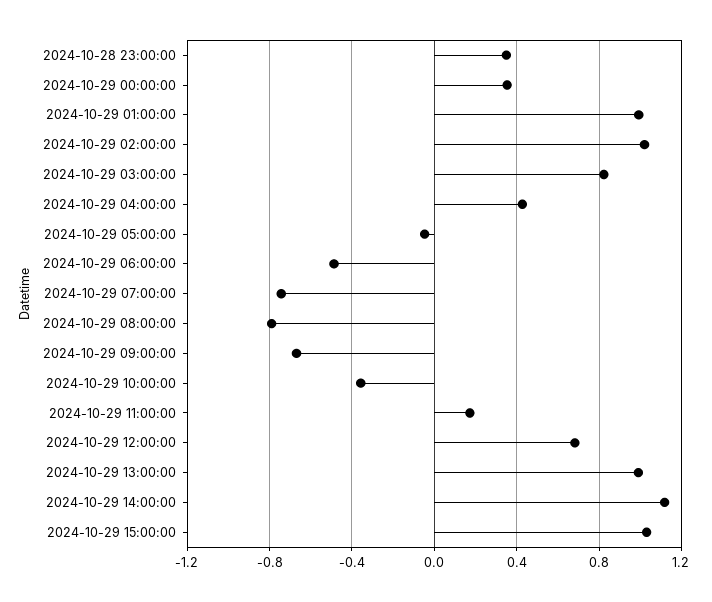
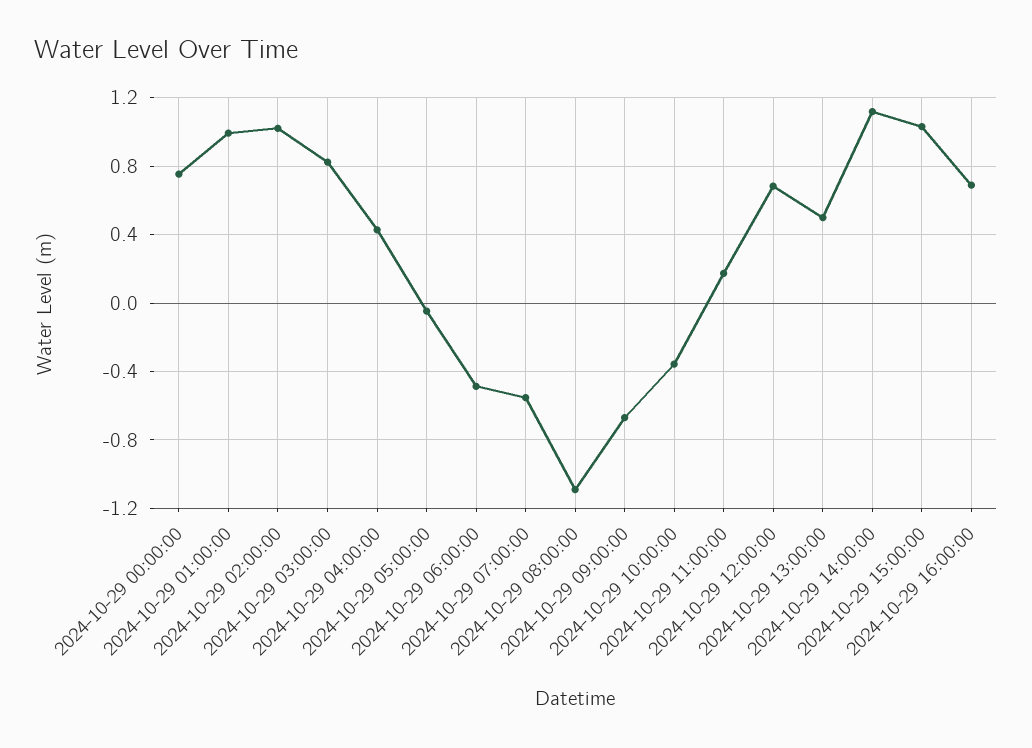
2024-10-28 23:00:00: 0.35 -> none
2024-10-29 00:00:00: 0.35 -> 0.75
2024-10-29 07:00:00: -0.75 -> -0.55
2024-10-29 08:00:00: -0.8 -> -1.1
2024-10-29 13:00:00: 1 -> 0.5
2024-10-29 16:00:00: none -> 0.7

